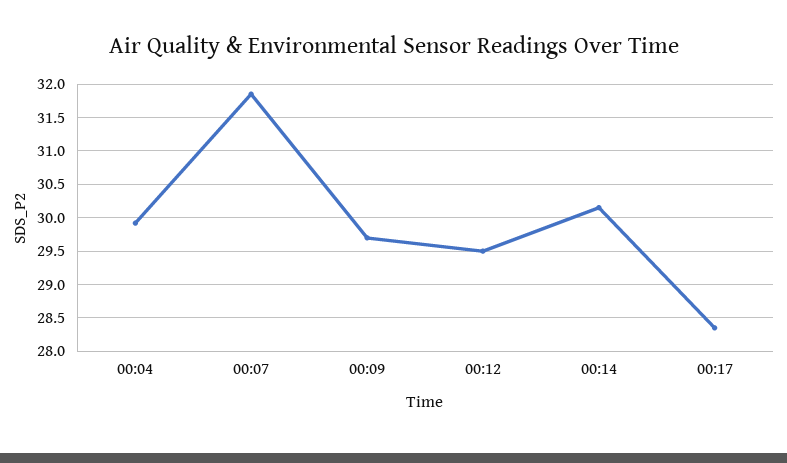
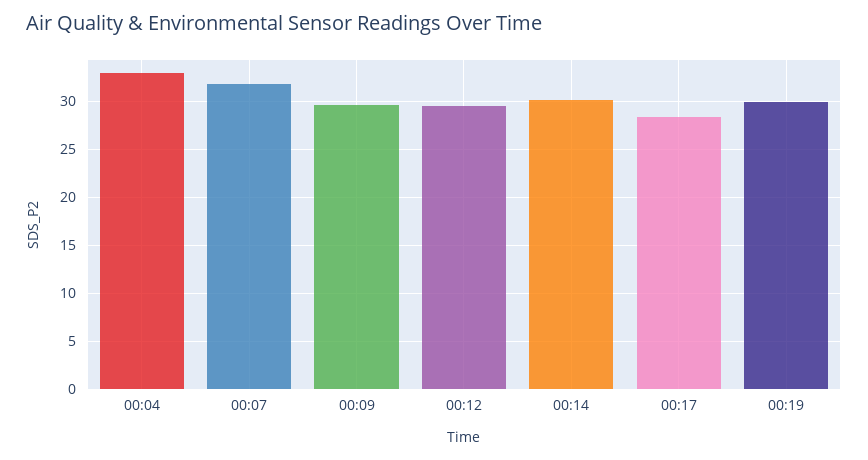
00:04: 29.9 -> 33
00:19: none -> 30

